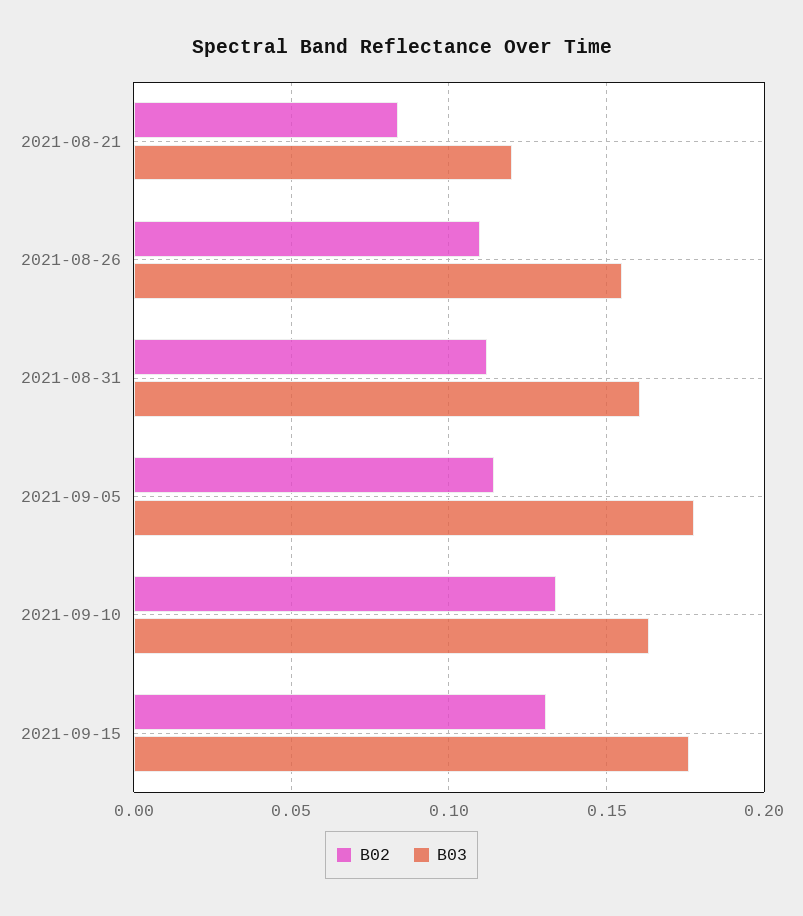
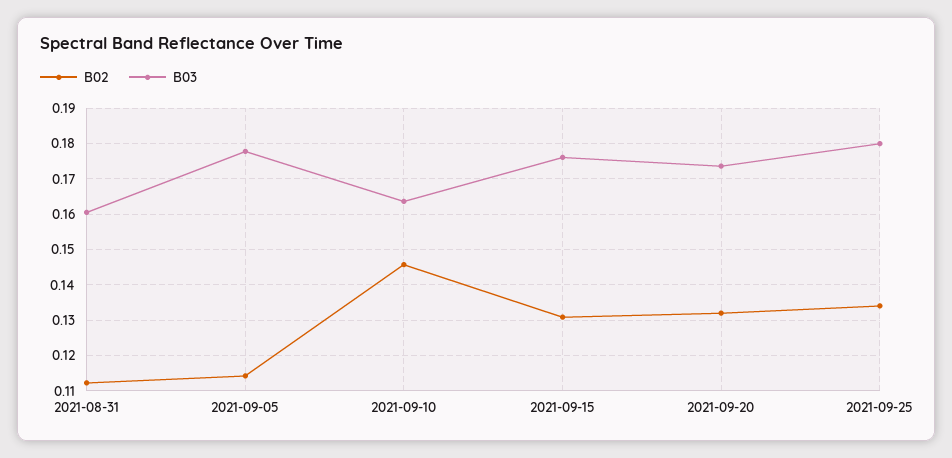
B02, 2021-08-21: 0.085 -> none
B03, 2021-08-21: 0.12 -> none
B02, 2021-08-26: 0.11 -> none
B03, 2021-08-26: 0.155 -> none
B02, 2021-09-10: 0.135 -> 0.146
B02, 2021-09-20: none -> 0.132
B03, 2021-09-20: none -> 0.174
B02, 2021-09-25: none -> 0.134
B03, 2021-09-25: none -> 0.18

